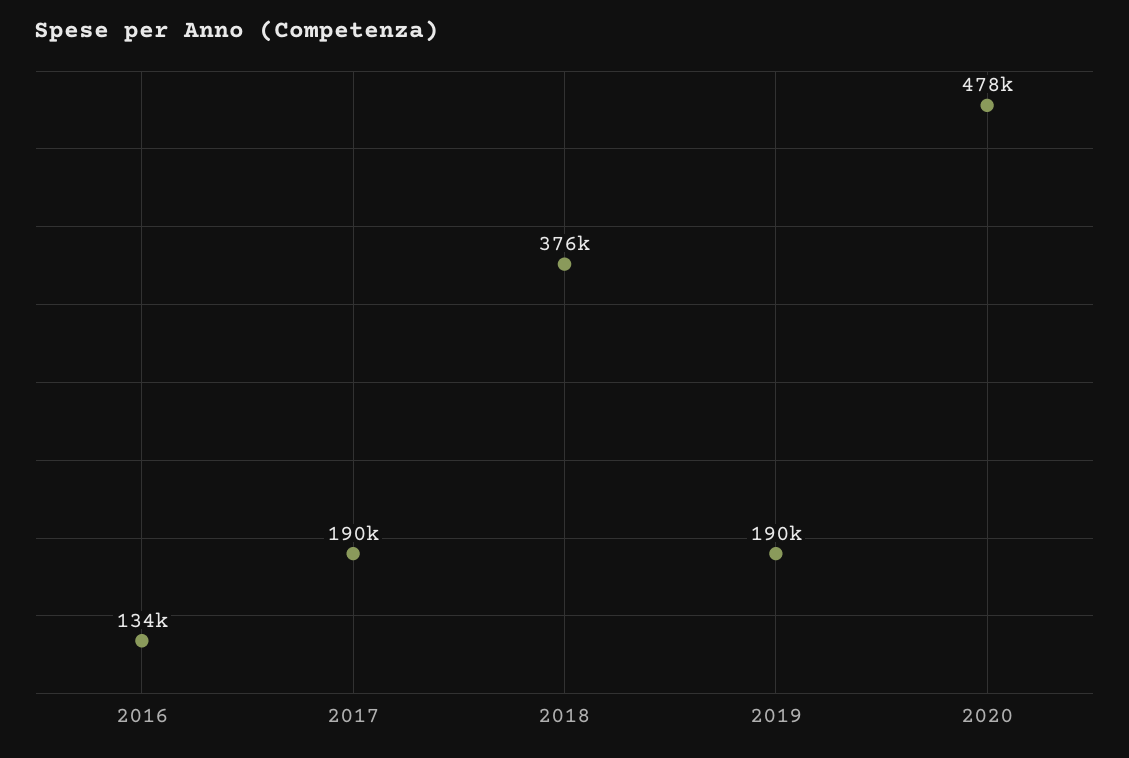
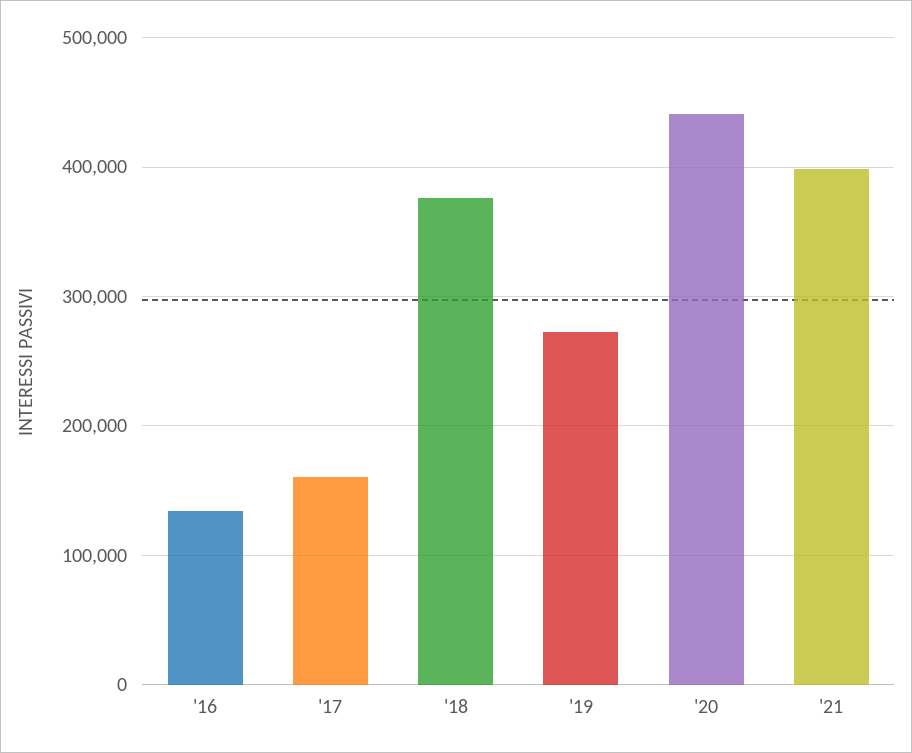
2017: 190000 -> 160000
2019: 190000 -> 270000
2020: 478000 -> 440000
'21: none -> 400000

